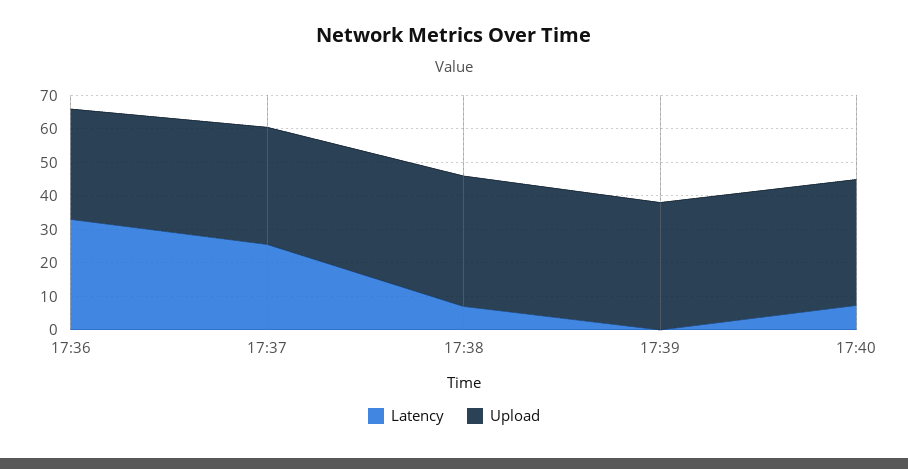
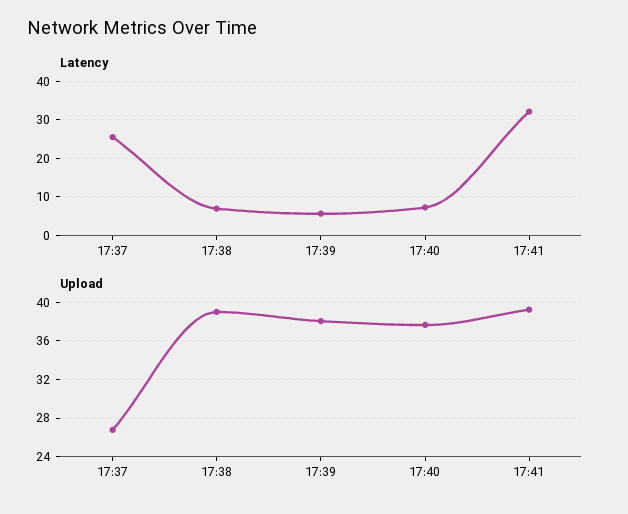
Latency, 17:36: 32.5 -> none
Upload, 17:36: 32.5 -> none
Upload, 17:37: 35 -> 27
Latency, 17:39: 0 -> 6
Latency, 17:41: none -> 32
Upload, 17:41: none -> 39

